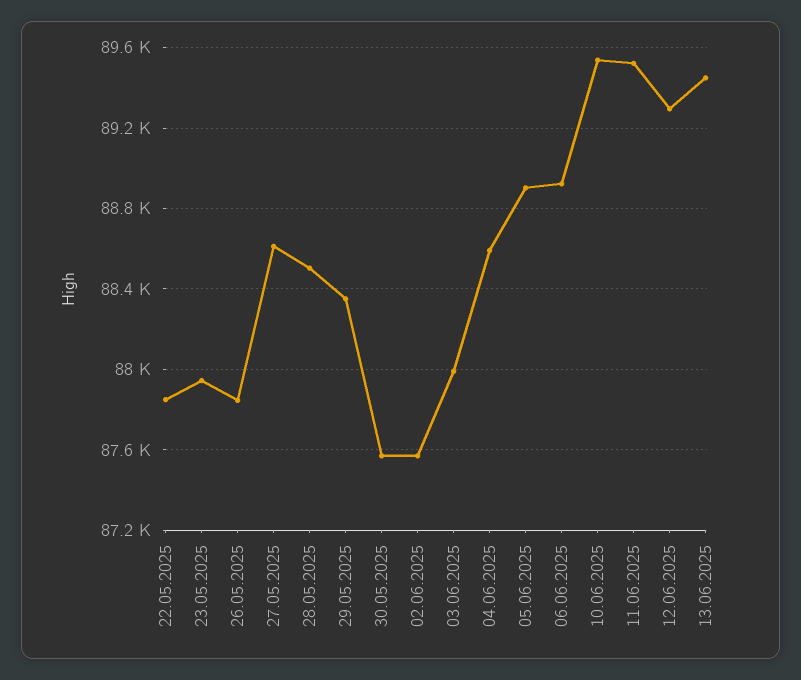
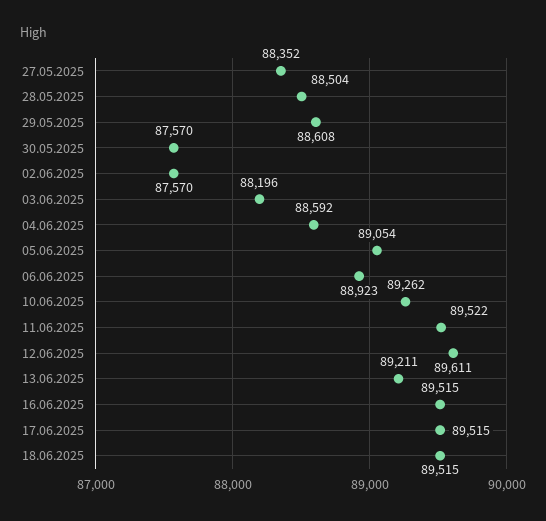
22.05.2025: 87850 -> none
23.05.2025: 87950 -> none
26.05.2025: 87850 -> none
27.05.2025: 88600 -> 88352
29.05.2025: 88350 -> 88608
03.06.2025: 88000 -> 88196
05.06.2025: 88900 -> 89054
10.06.2025: 89550 -> 89262
12.06.2025: 89300 -> 89611
13.06.2025: 89450 -> 89211
16.06.2025: none -> 89515
17.06.2025: none -> 89515
18.06.2025: none -> 89515

